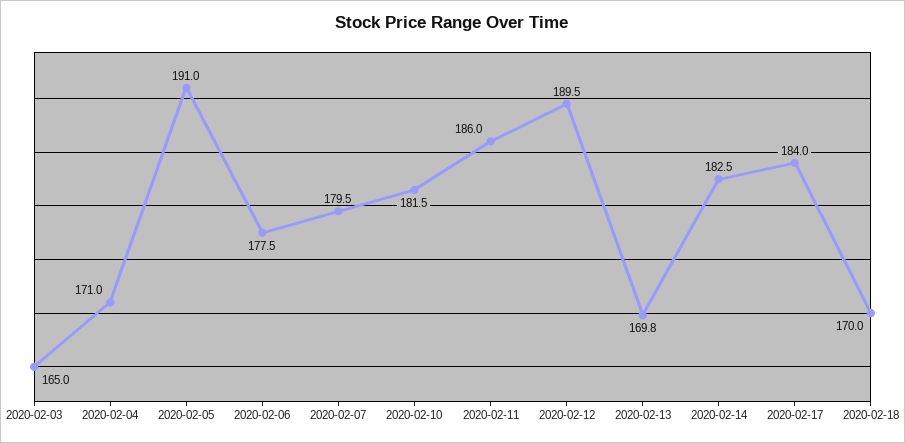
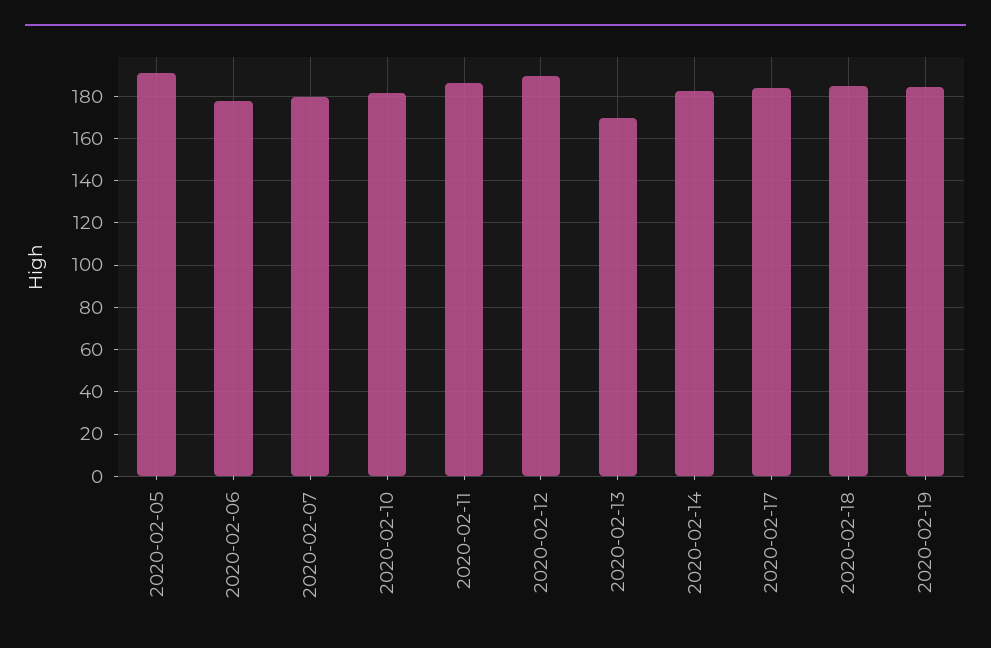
2020-02-03: 165 -> none
2020-02-04: 171 -> none
2020-02-18: 170 -> 185
2020-02-19: none -> 185

